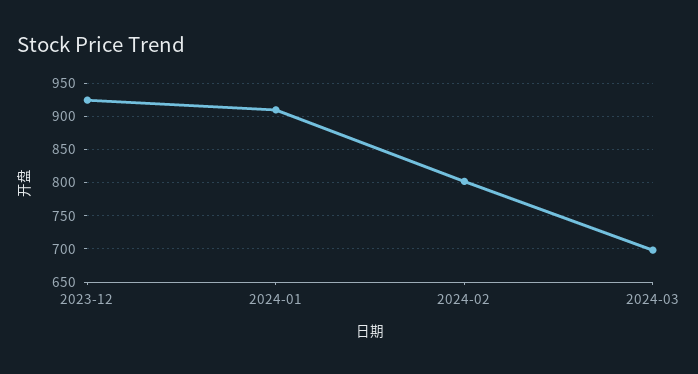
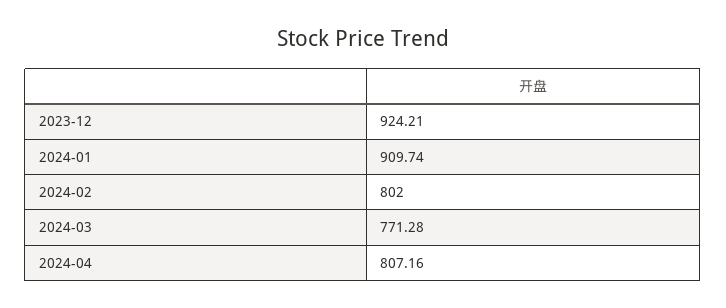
2024-03: 700 -> 771.28
2024-04: none -> 807.16

